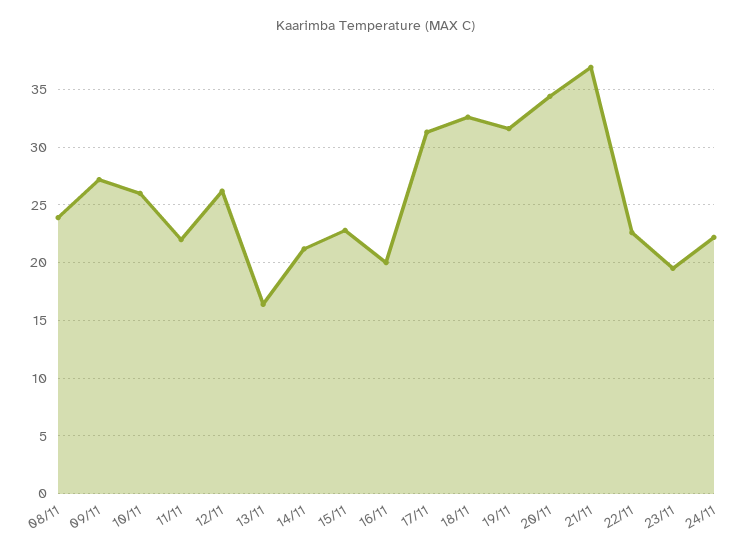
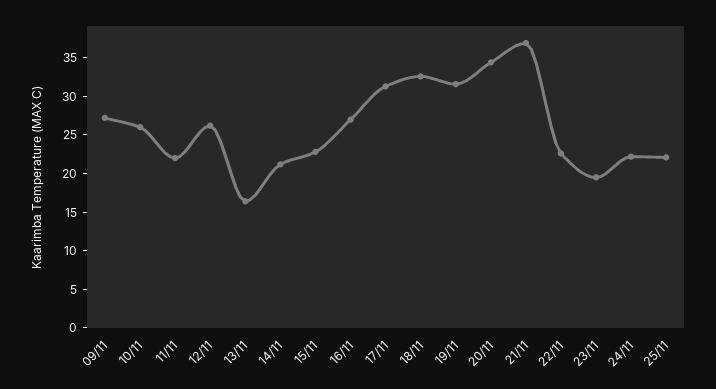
08/11: 24 -> none
16/11: 20 -> 27.5
25/11: none -> 22.5

